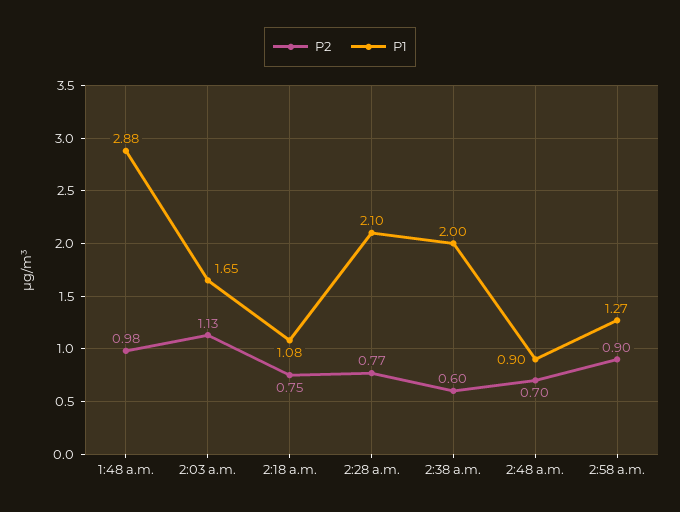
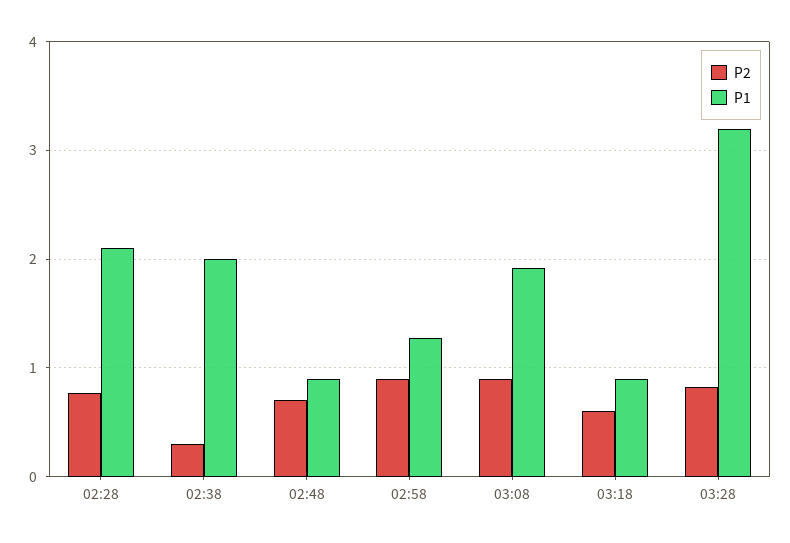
P2, 1:48 a.m.: 0.98 -> none
P1, 1:48 a.m.: 2.88 -> none
P2, 2:03 a.m.: 1.13 -> none
P1, 2:03 a.m.: 1.65 -> none
P2, 2:18 a.m.: 0.75 -> none
P1, 2:18 a.m.: 1.08 -> none
P2, 2:38 a.m.: 0.6 -> 0.3
P2, 03:08: none -> 0.9
P1, 03:08: none -> 1.9
P2, 03:18: none -> 0.6
P1, 03:18: none -> 0.9
P2, 03:28: none -> 0.8
P1, 03:28: none -> 3.2

